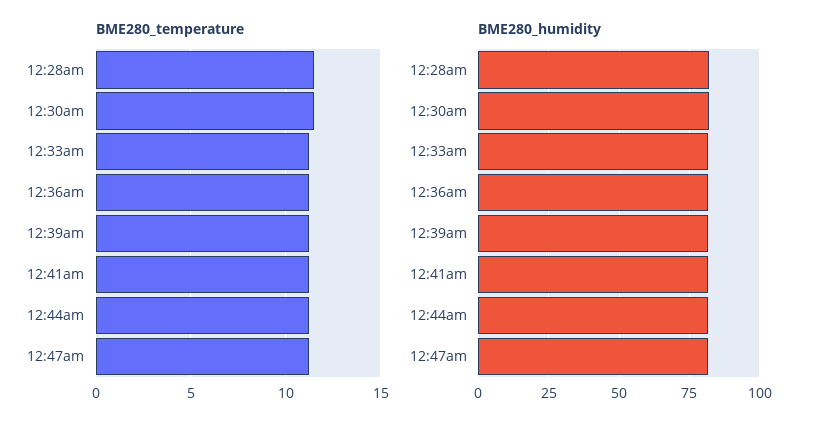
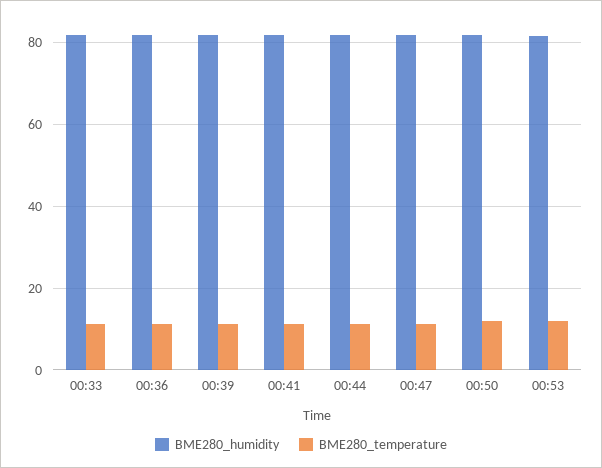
BME280_temperature, 12:28am: 11.5 -> none
BME280_temperature, 12:30am: 11.5 -> none
BME280_humidity, 12:28am: 82.5 -> none
BME280_humidity, 12:30am: 82.5 -> none
BME280_humidity, 00:50: none -> 82
BME280_temperature, 00:50: none -> 12
BME280_humidity, 00:53: none -> 82
BME280_temperature, 00:53: none -> 12

